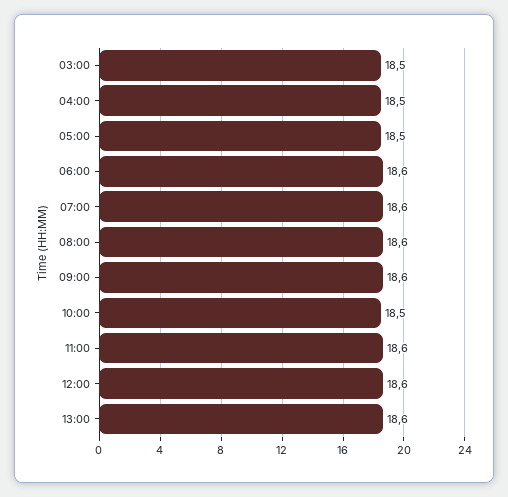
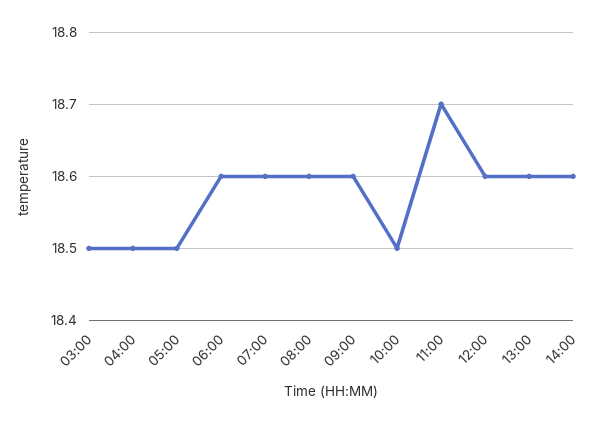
11:00: 18.6 -> 18.7
14:00: none -> 18.6

